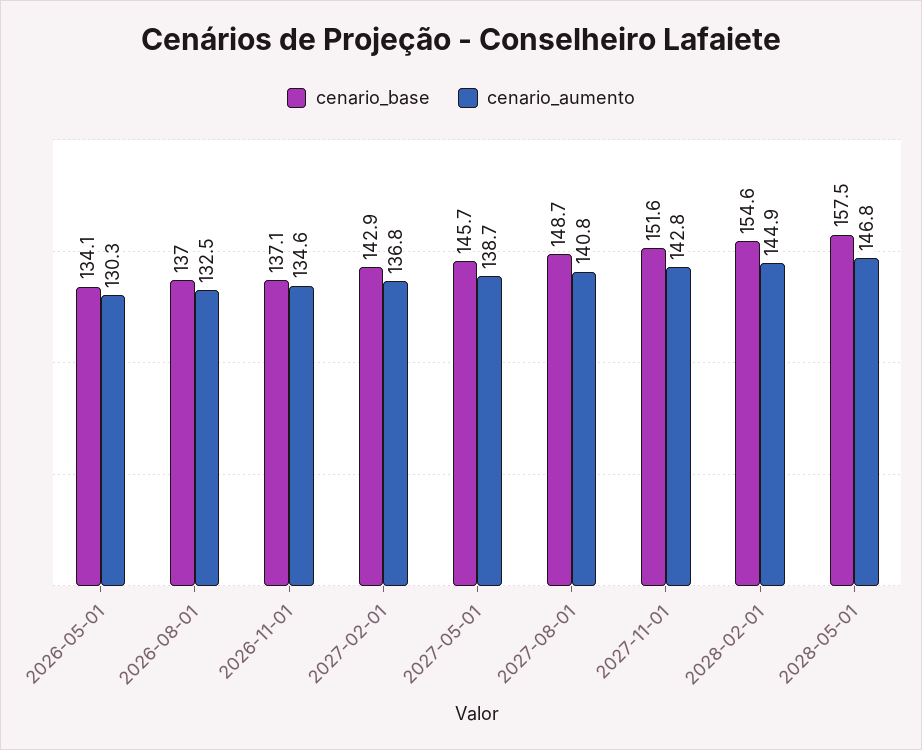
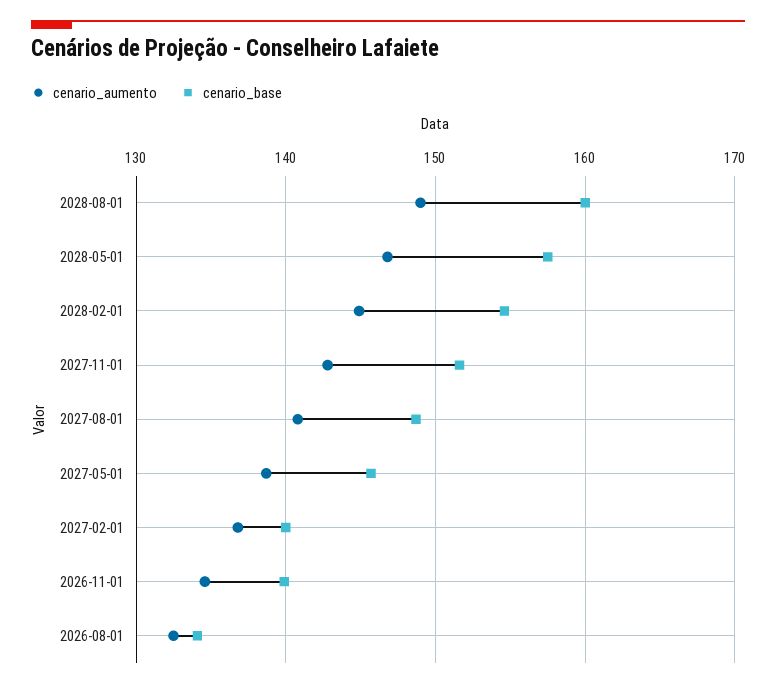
cenario_base, 2026-05-01: 134.1 -> none
cenario_aumento, 2026-05-01: 130.3 -> none
cenario_base, 2026-08-01: 137 -> 134
cenario_base, 2026-11-01: 137.1 -> 140
cenario_base, 2027-02-01: 142.9 -> 140
cenario_aumento, 2028-08-01: none -> 149
cenario_base, 2028-08-01: none -> 160

